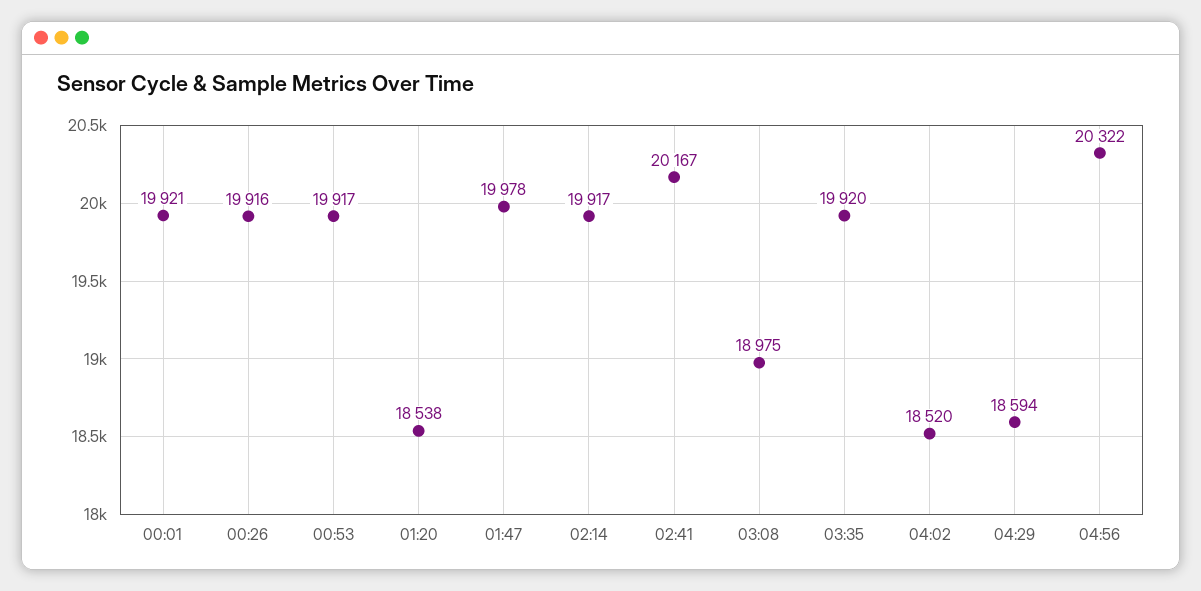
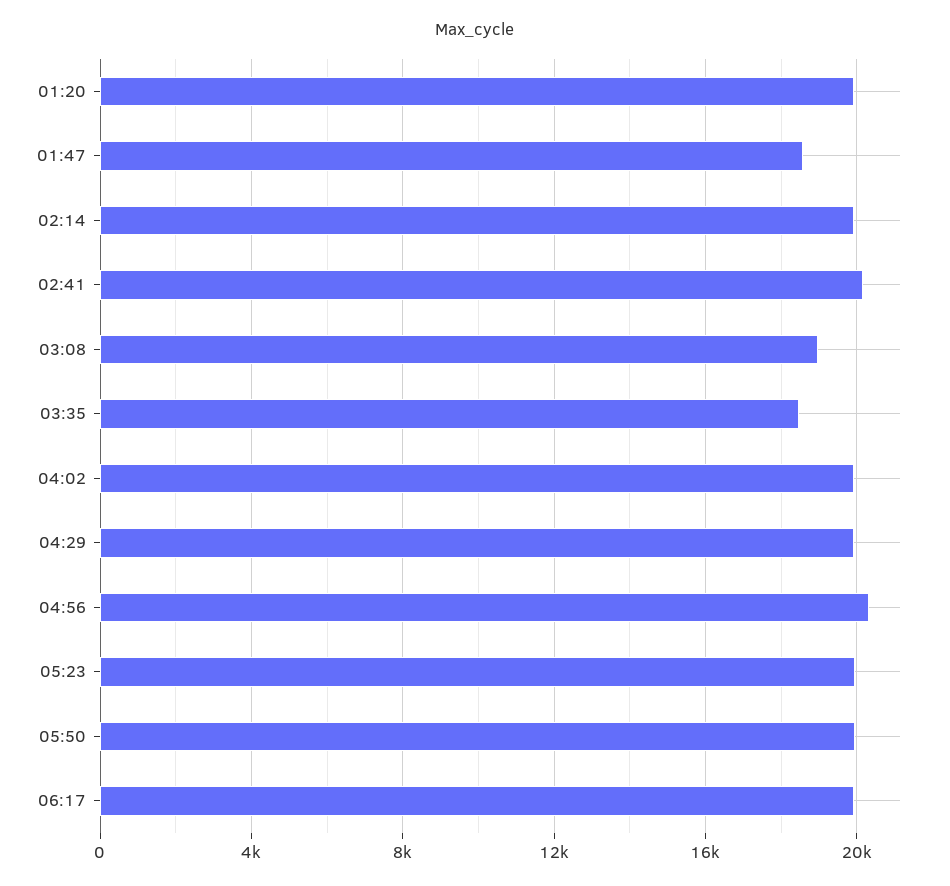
00:01: 19921 -> none
00:26: 19916 -> none
00:53: 19917 -> none
01:20: 18538 -> 20000
01:47: 19978 -> 18500
03:35: 19920 -> 18500
04:02: 18520 -> 20000
04:29: 18594 -> 20000
05:23: none -> 20000
05:50: none -> 20000
06:17: none -> 20000

